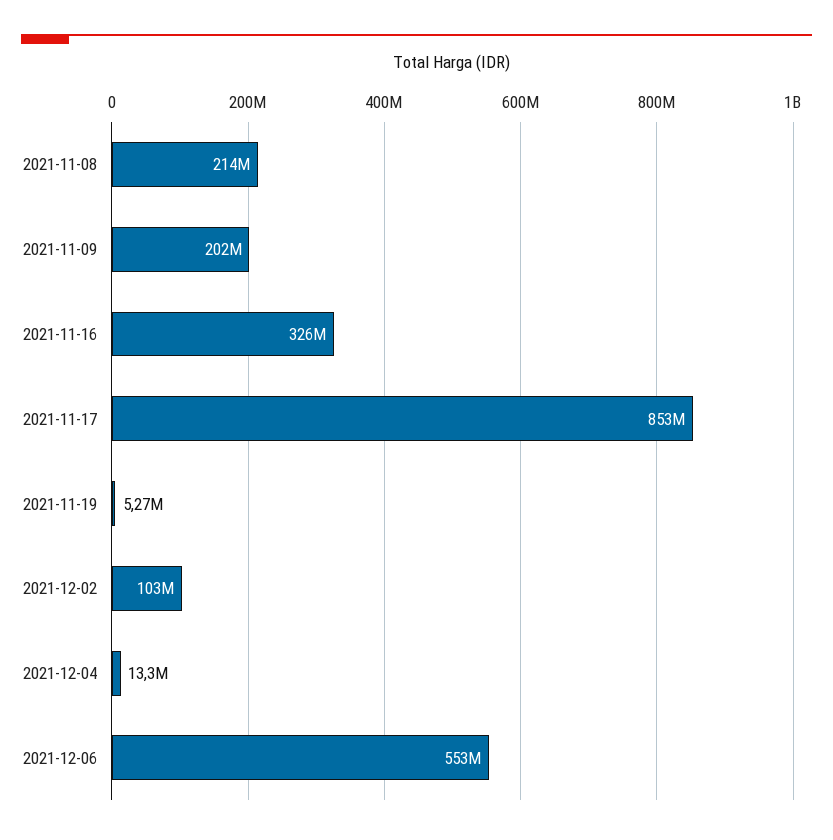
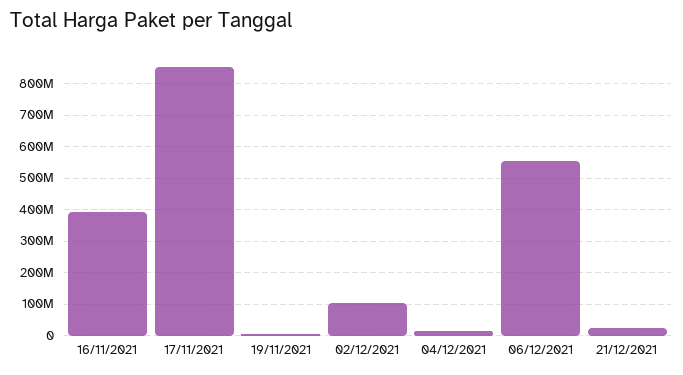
2021-11-08: 214000000 -> none
2021-11-09: 202000000 -> none
2021-11-16: 326000000 -> 400000000
21/12/2021: none -> 20000000

